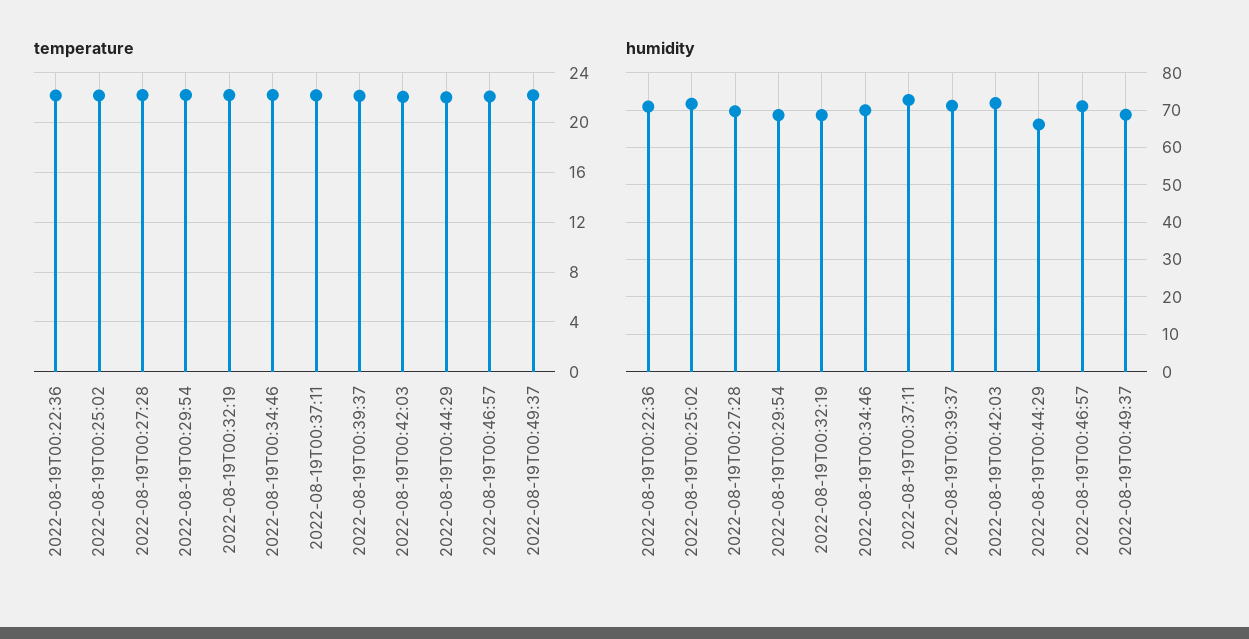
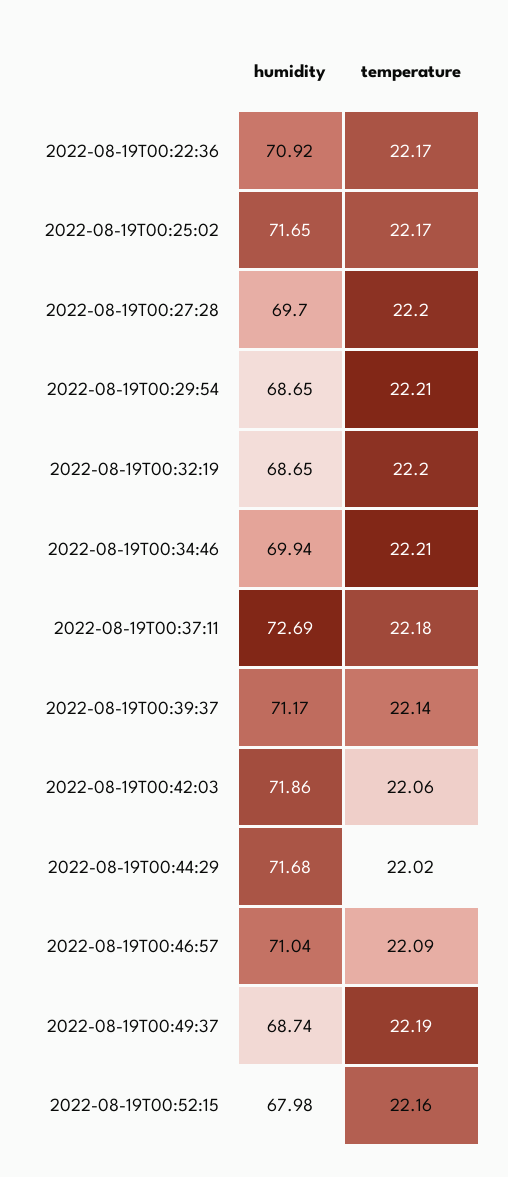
humidity, 2022-08-19T00:44:29: 66 -> 71.68
humidity, 2022-08-19T00:52:15: none -> 67.98
temperature, 2022-08-19T00:52:15: none -> 22.16

